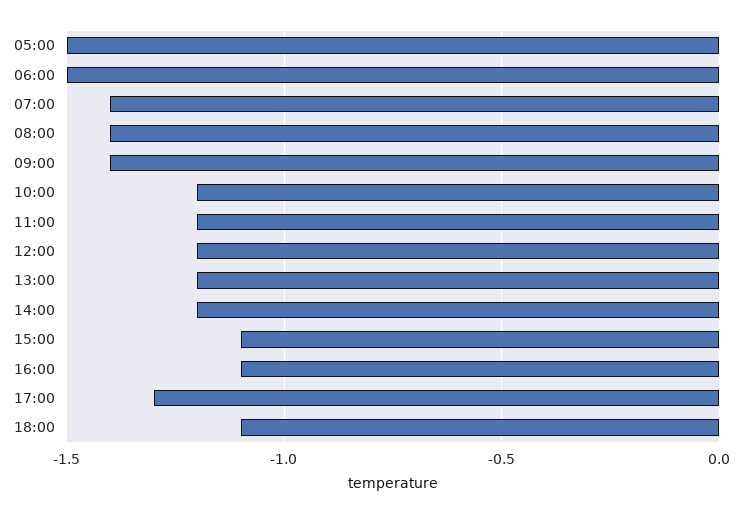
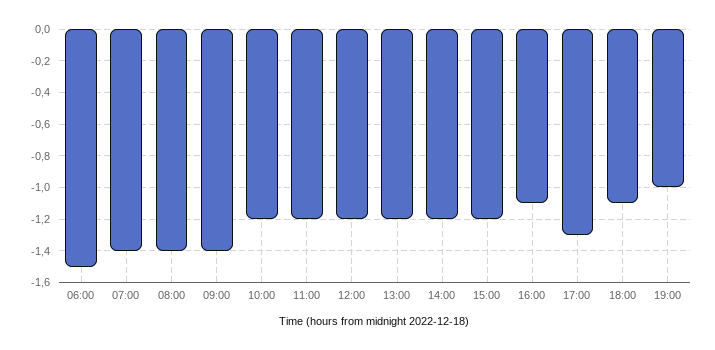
05:00: -1.5 -> none
15:00: -1.1 -> -1.2
19:00: none -> -1

